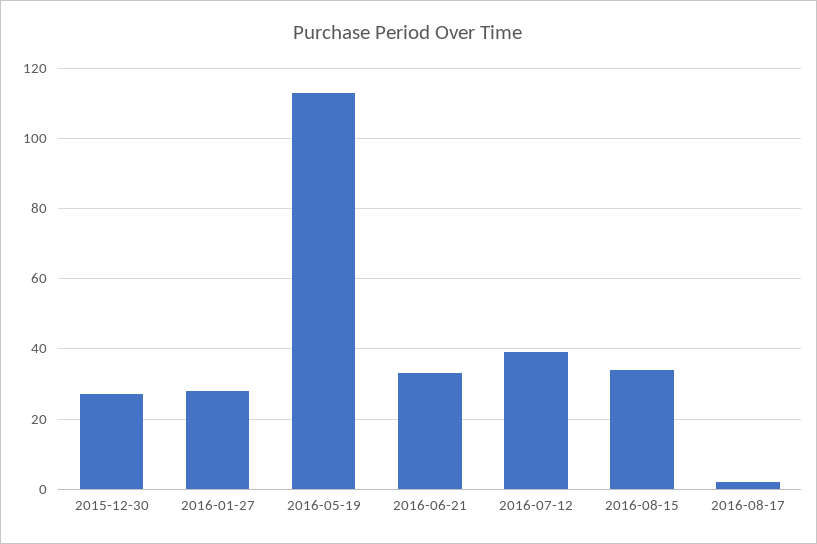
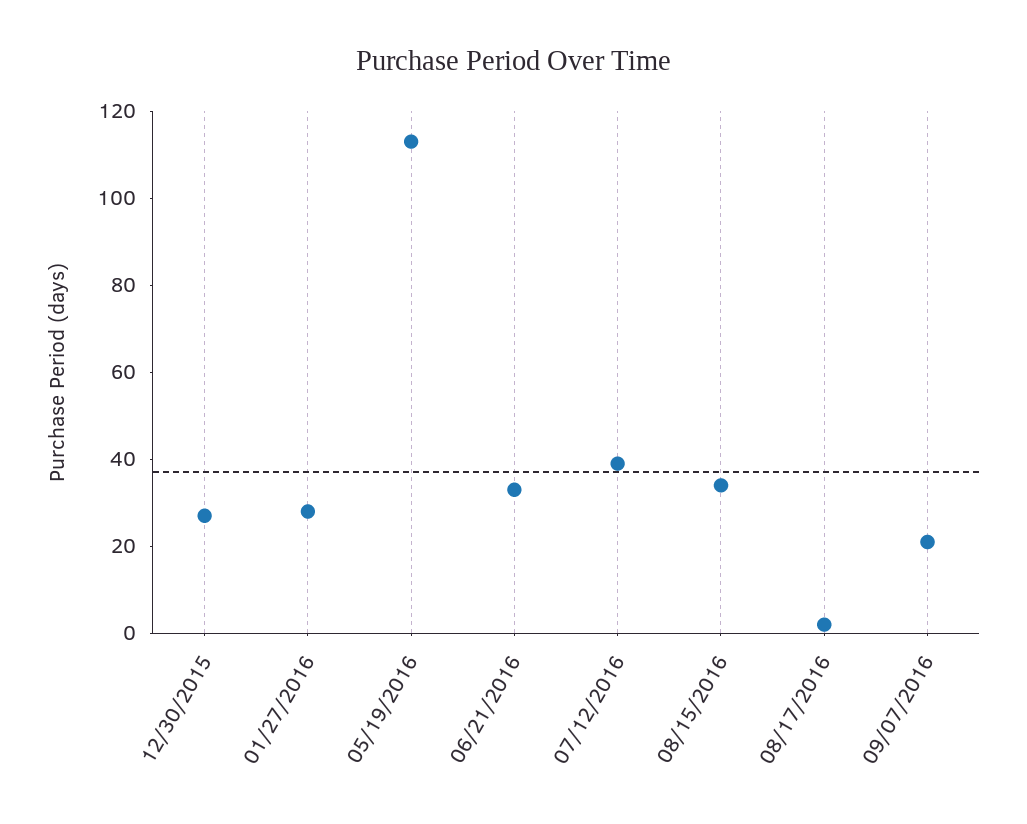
09/07/2016: none -> 20

